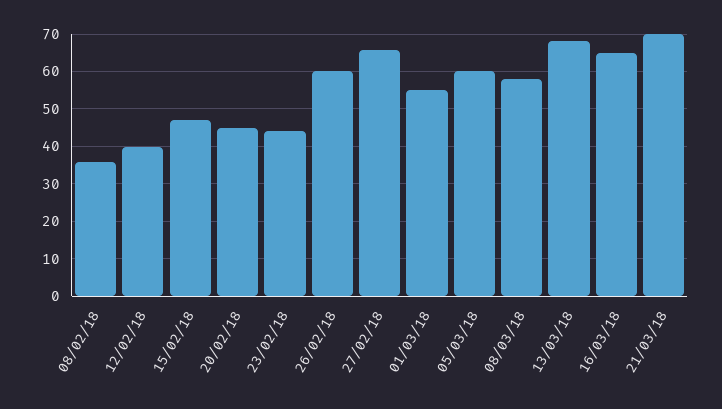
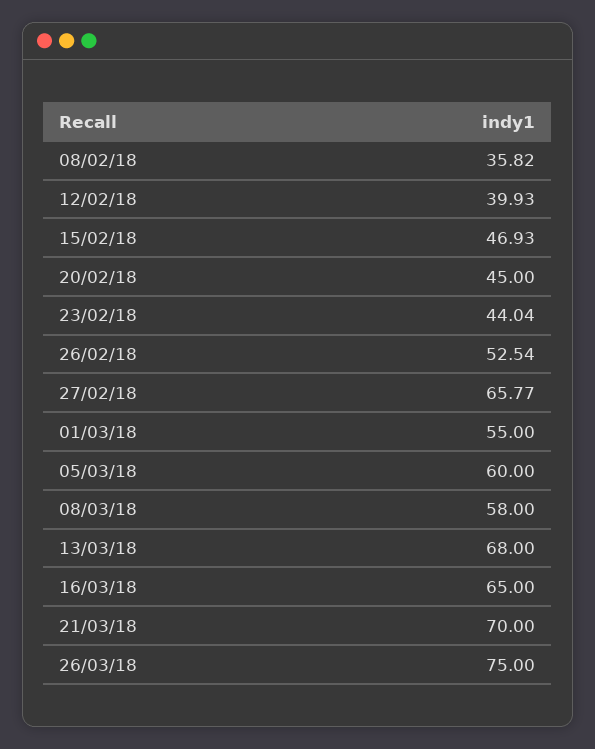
26/02/18: 60 -> 52.54
26/03/18: none -> 75

